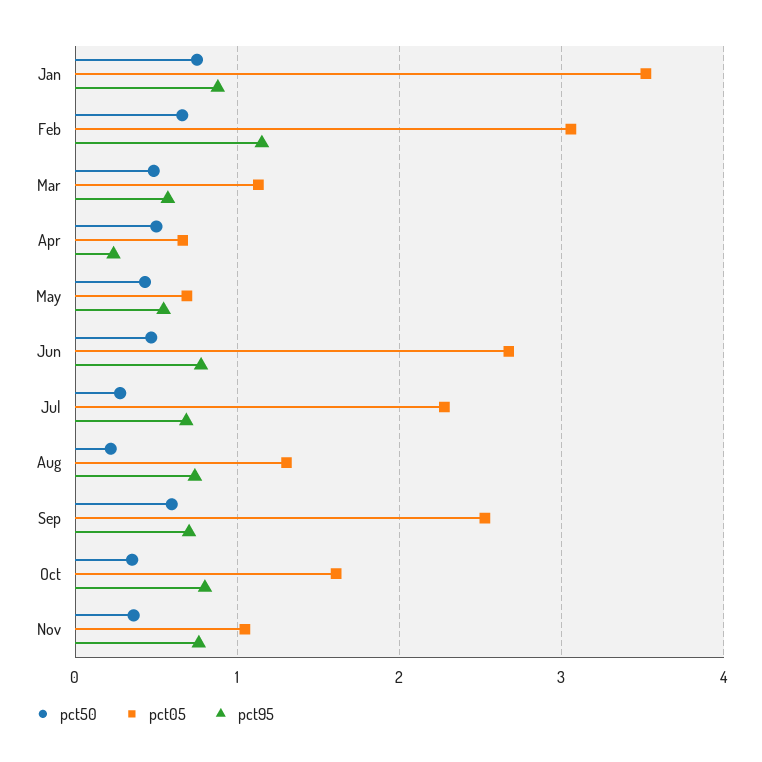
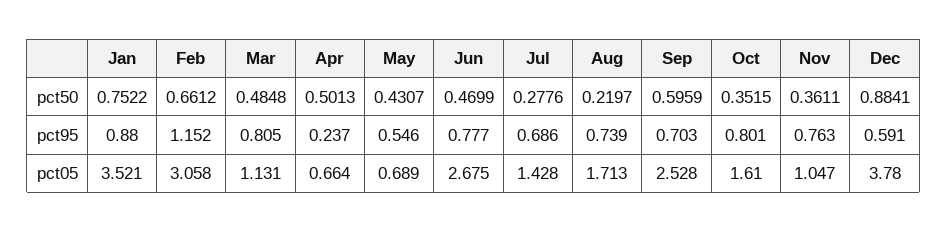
pct95, Mar: 0.6 -> 0.805
pct05, Jul: 2.3 -> 1.428
pct05, Aug: 1.3 -> 1.713
pct50, Dec: none -> 0.8841
pct95, Dec: none -> 0.591
pct05, Dec: none -> 3.78

